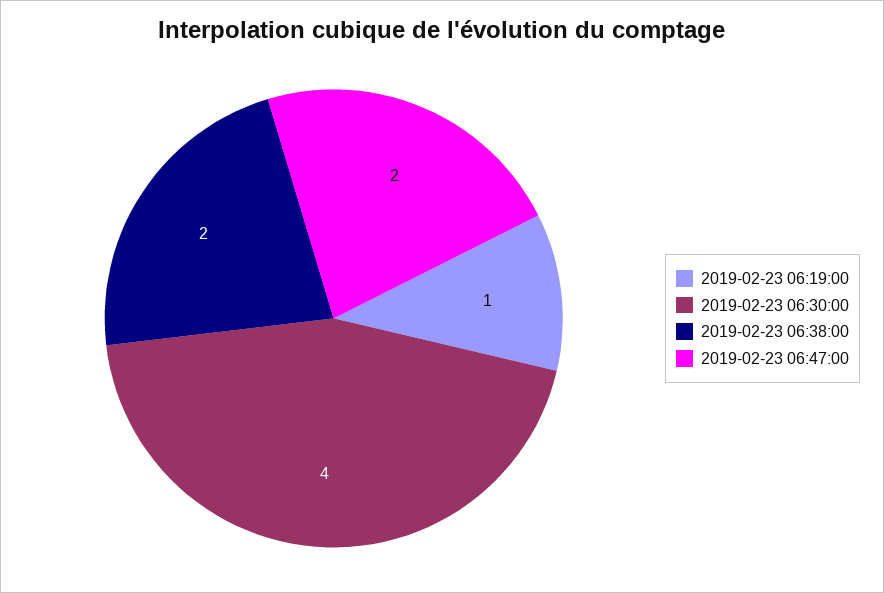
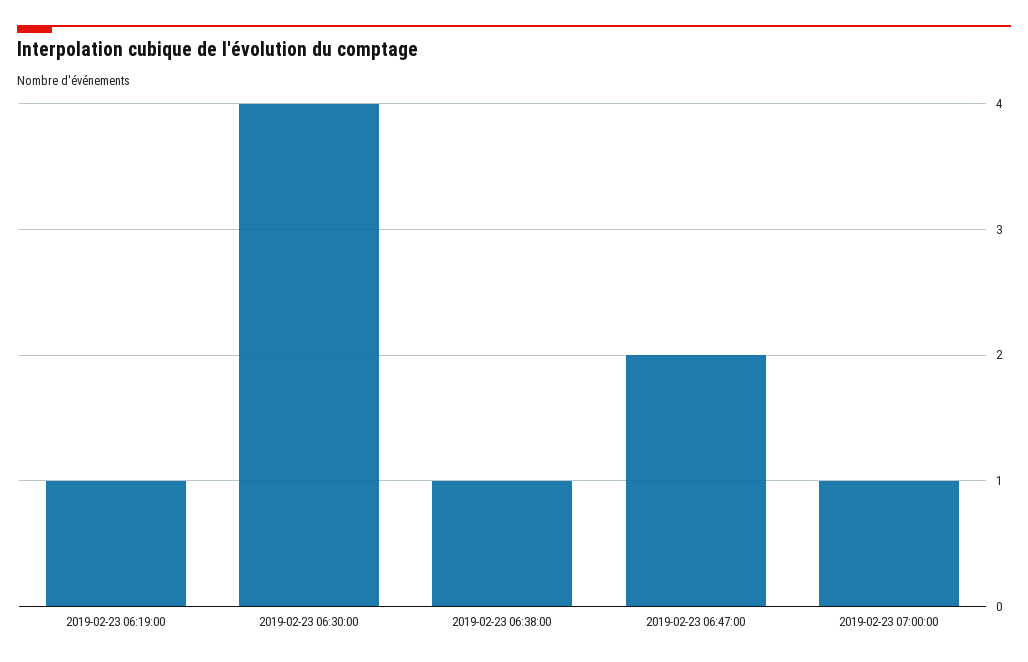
2019-02-23 06:38:00: 2 -> 1
2019-02-23 07:00:00: none -> 1

